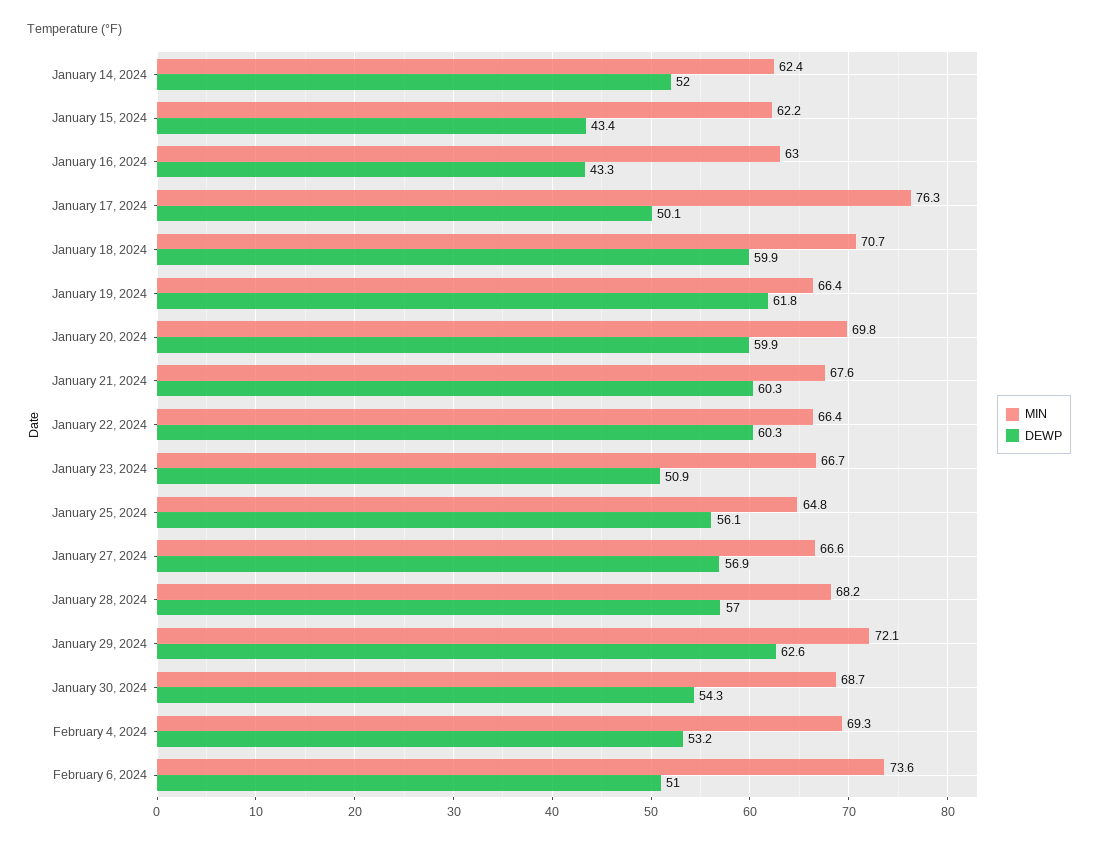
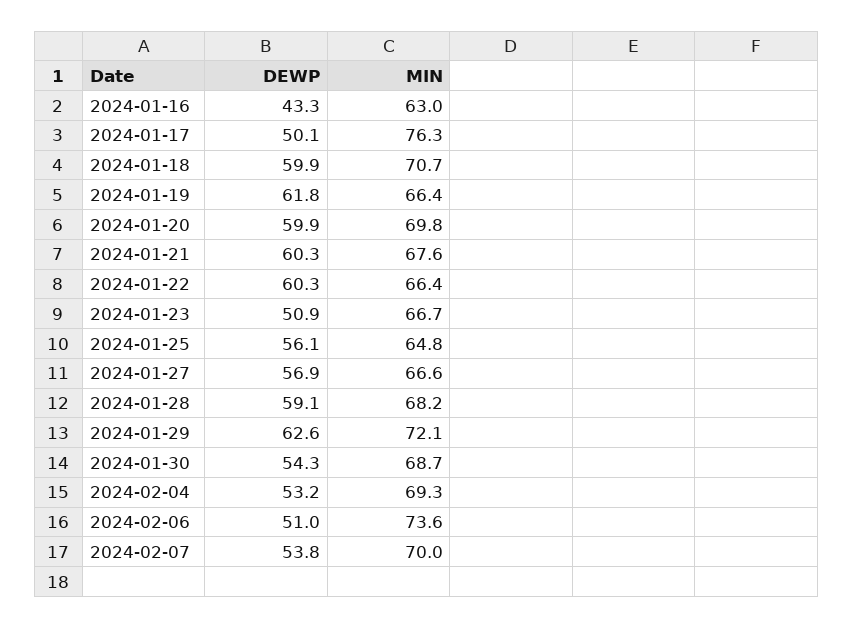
MIN, January 14, 2024: 62.4 -> none
DEWP, January 14, 2024: 52 -> none
MIN, January 15, 2024: 62.2 -> none
DEWP, January 15, 2024: 43.4 -> none
DEWP, January 28, 2024: 57 -> 59.1
DEWP, 2024-02-07: none -> 53.8
MIN, 2024-02-07: none -> 70

